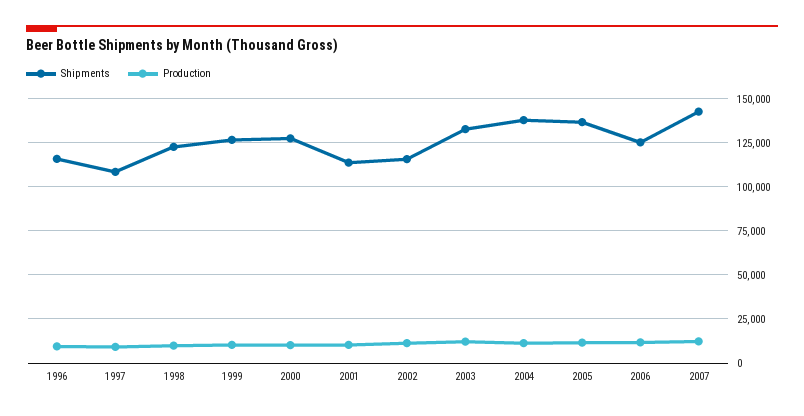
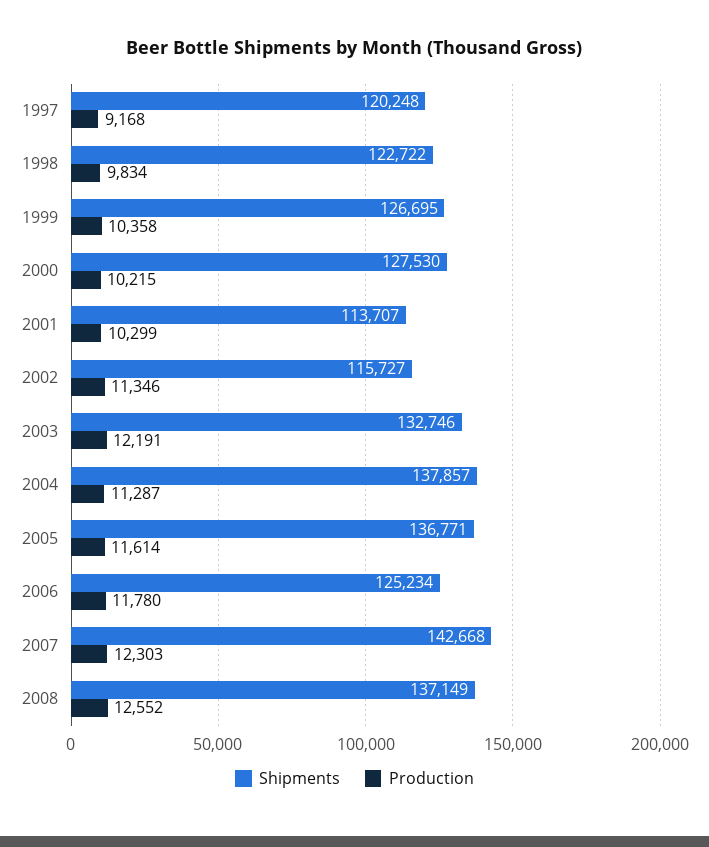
Shipments, 1996: 115000 -> none
Production, 1996: 10000 -> none
Shipments, 1997: 110000 -> 120248
Shipments, 2008: none -> 137149
Production, 2008: none -> 12552

